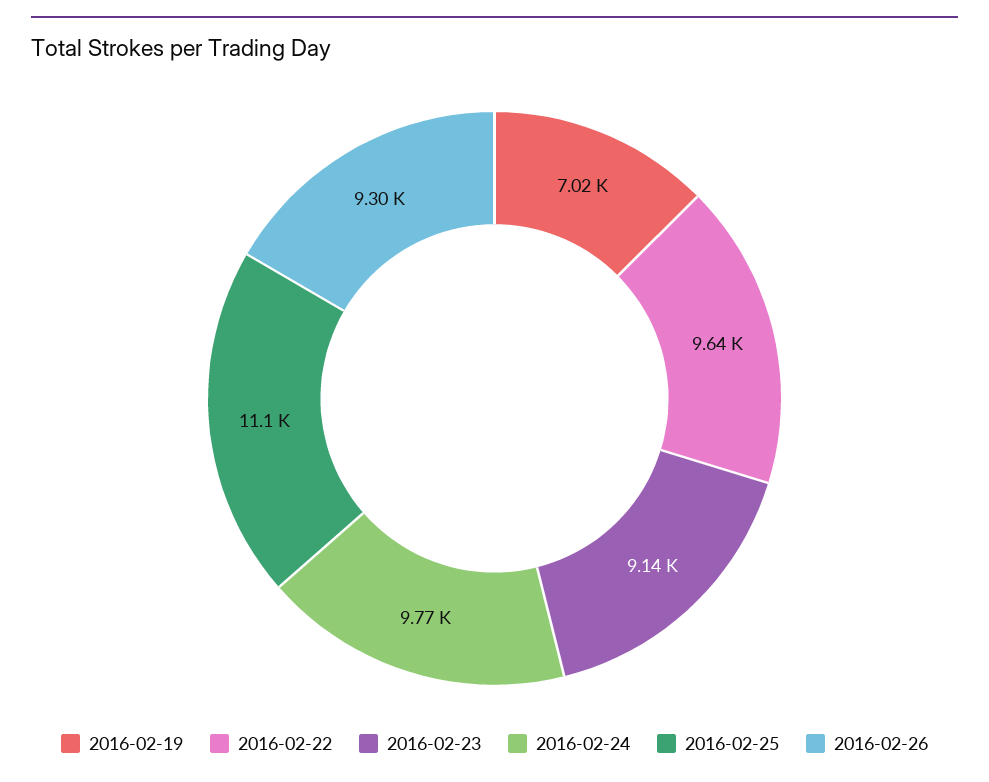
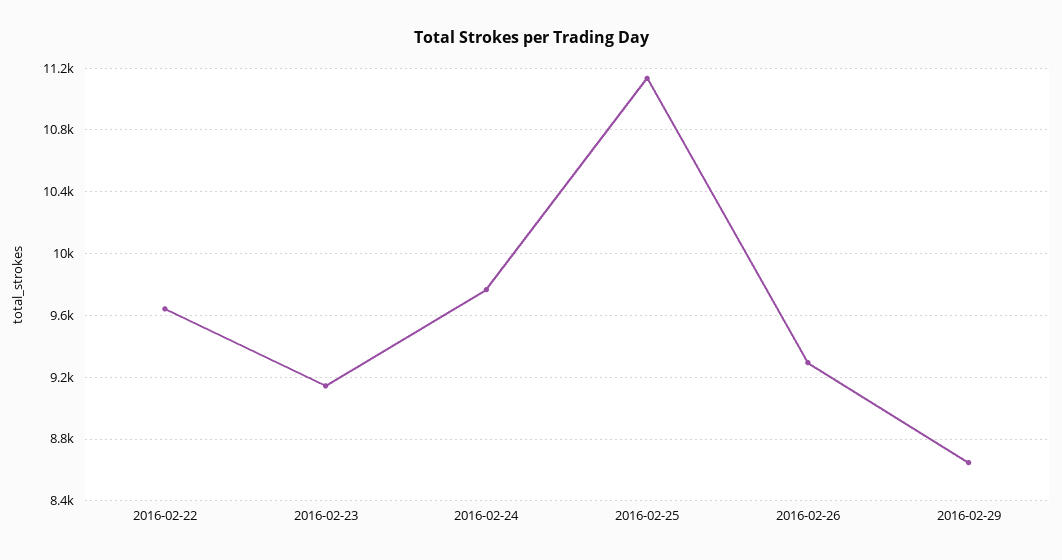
2016-02-19: 7020 -> none
2016-02-29: none -> 8650

